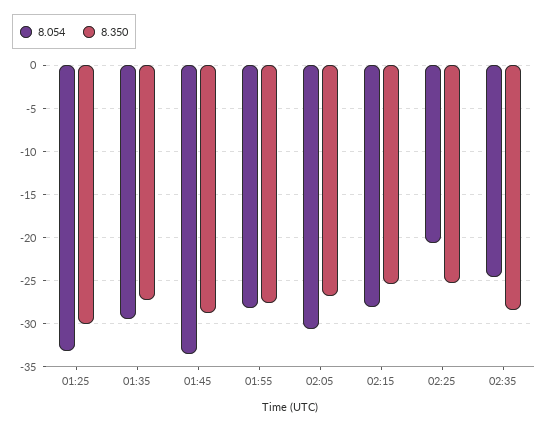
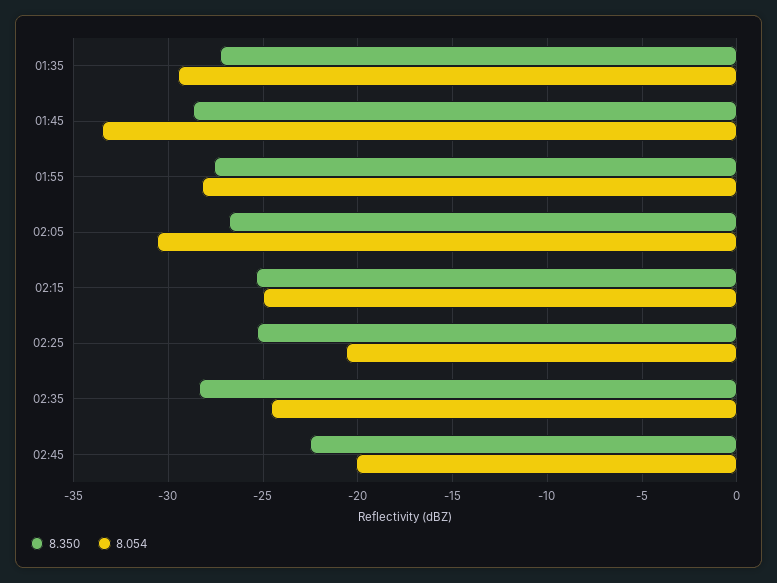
8.054, 01:25: -33 -> none
8.350, 01:25: -30 -> none
8.054, 02:15: -28 -> -25
8.350, 02:45: none -> -22.5
8.054, 02:45: none -> -20

